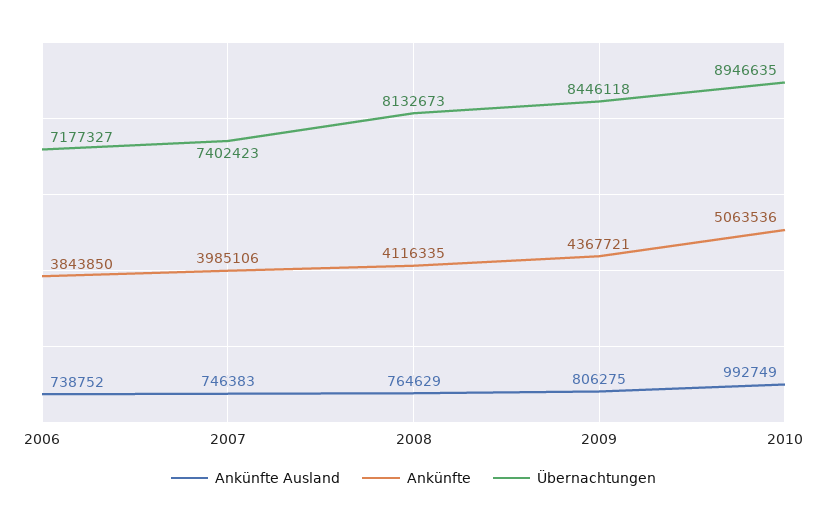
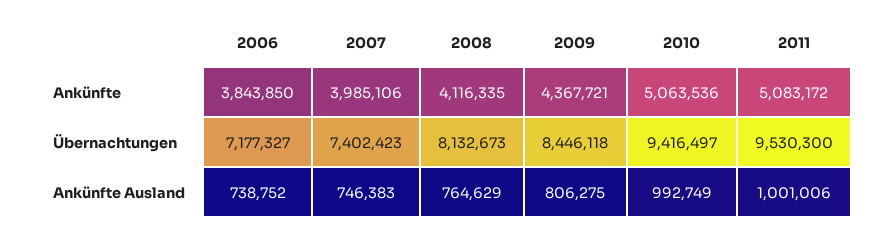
Übernachtungen, 2010: 8946635 -> 9416497
Ankünfte, 2011: none -> 5083172
Übernachtungen, 2011: none -> 9530300
Ankünfte Ausland, 2011: none -> 1001006

